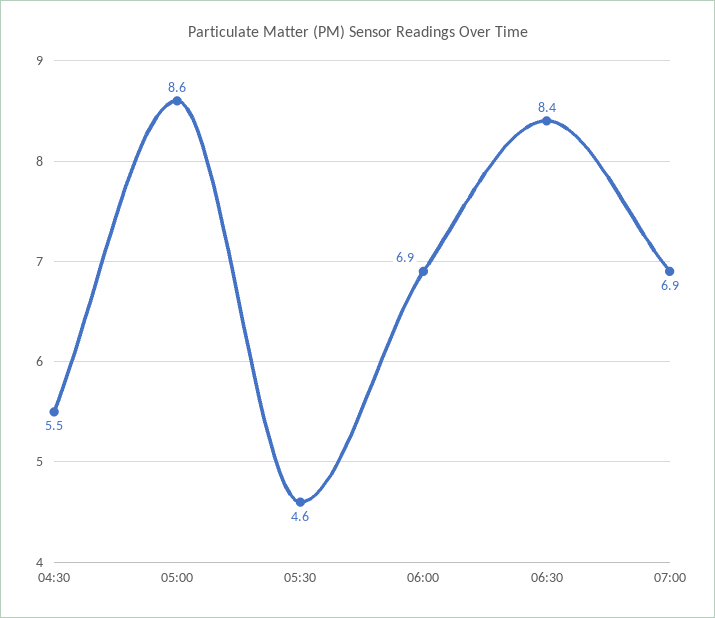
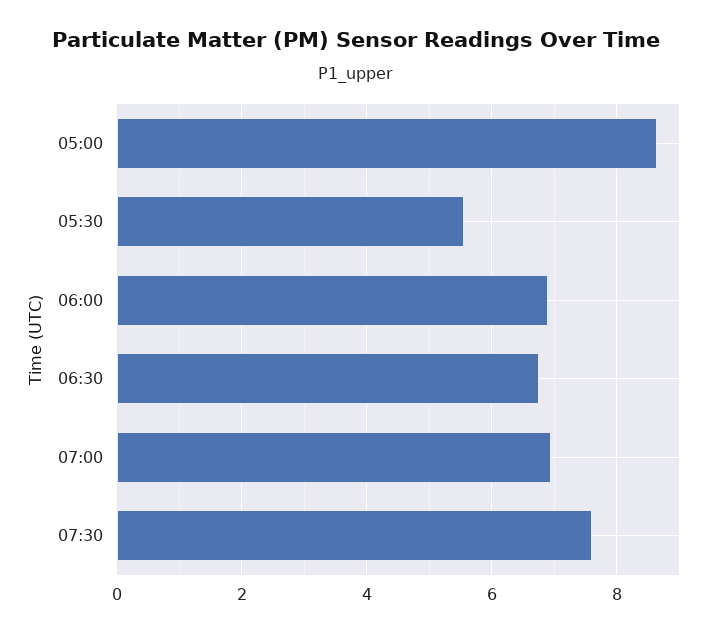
04:30: 5.5 -> none
05:30: 4.6 -> 5.6
06:30: 8.4 -> 6.8
07:30: none -> 7.6

